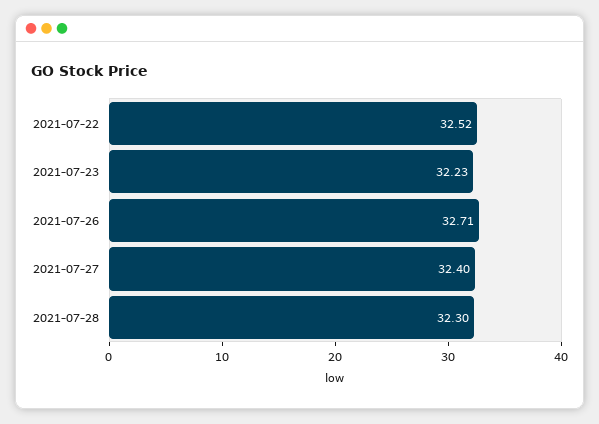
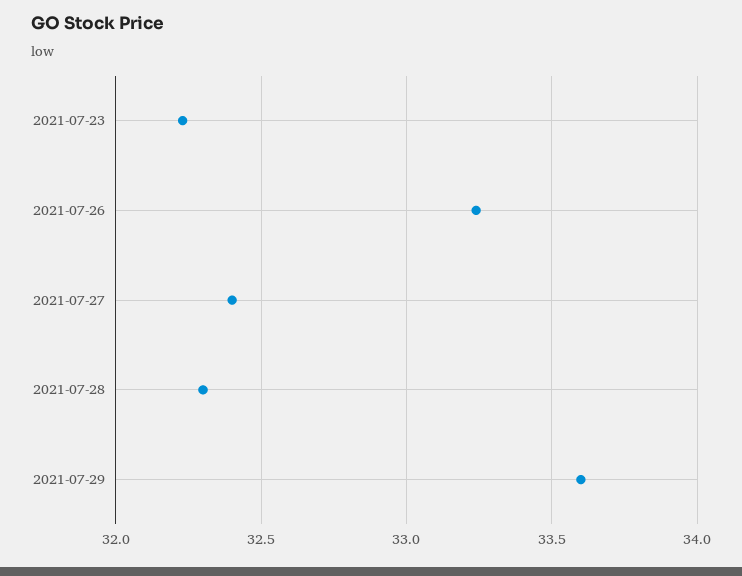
2021-07-22: 32.52 -> none
2021-07-26: 32.71 -> 33.25
2021-07-29: none -> 33.6

